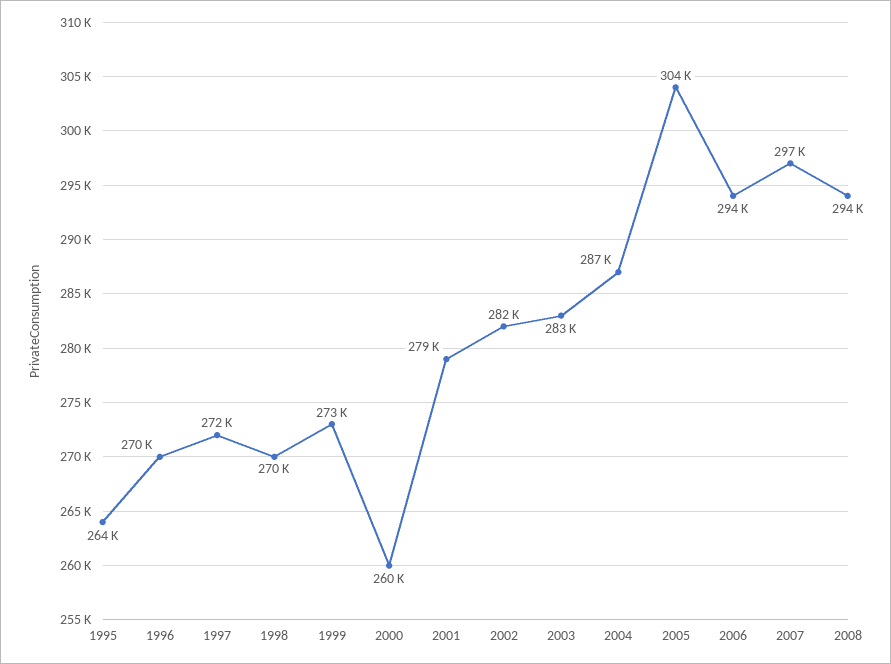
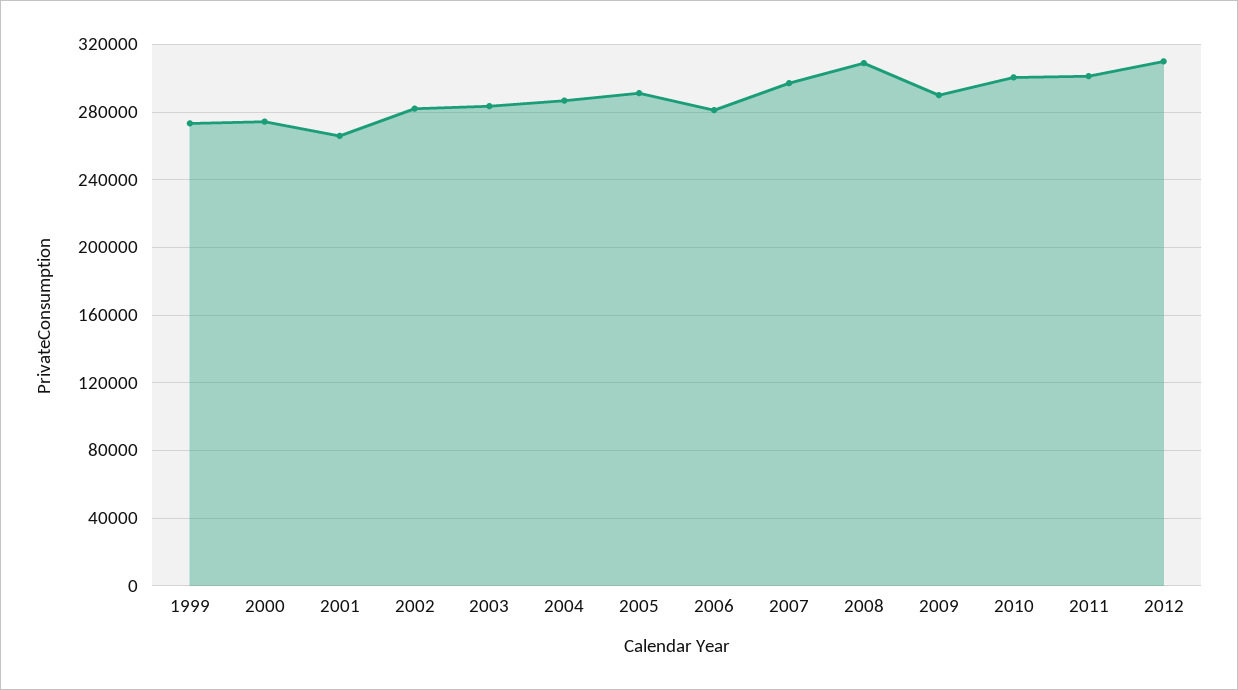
1995: 264000 -> none
1996: 270000 -> none
1997: 272000 -> none
1998: 270000 -> none
2000: 260000 -> 275000
2001: 279000 -> 265000
2005: 304000 -> 290000
2006: 294000 -> 280000
2008: 294000 -> 310000
2009: none -> 290000
2010: none -> 300000
2011: none -> 300000
2012: none -> 310000

